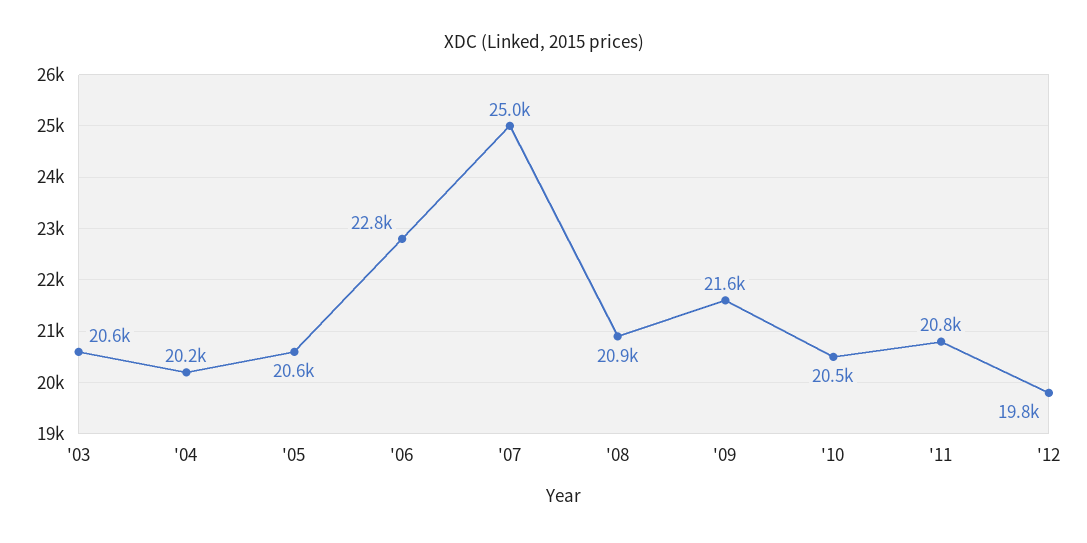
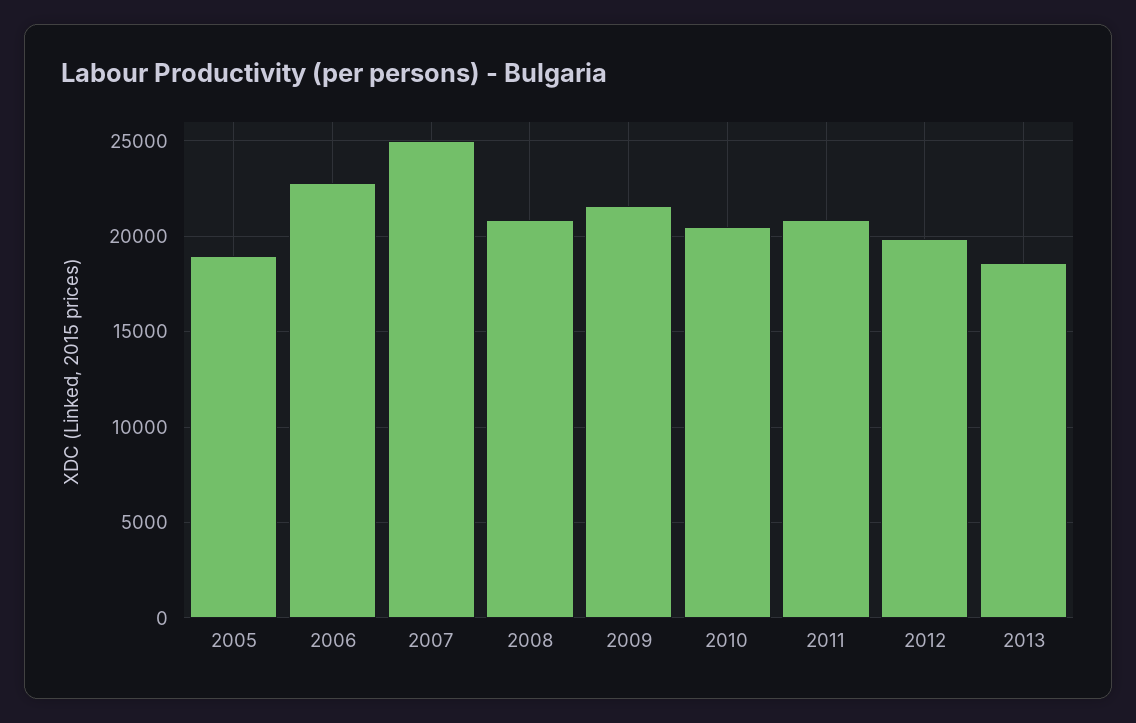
'03: 20600 -> none
'04: 20200 -> none
'05: 20600 -> 19000
2013: none -> 18500

